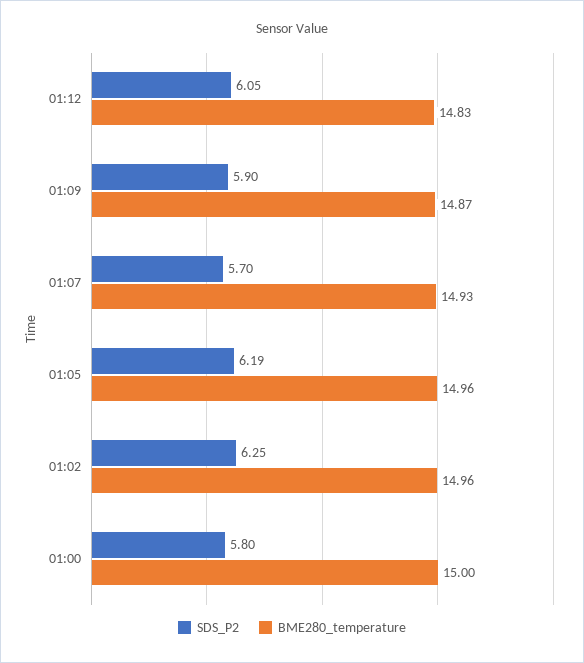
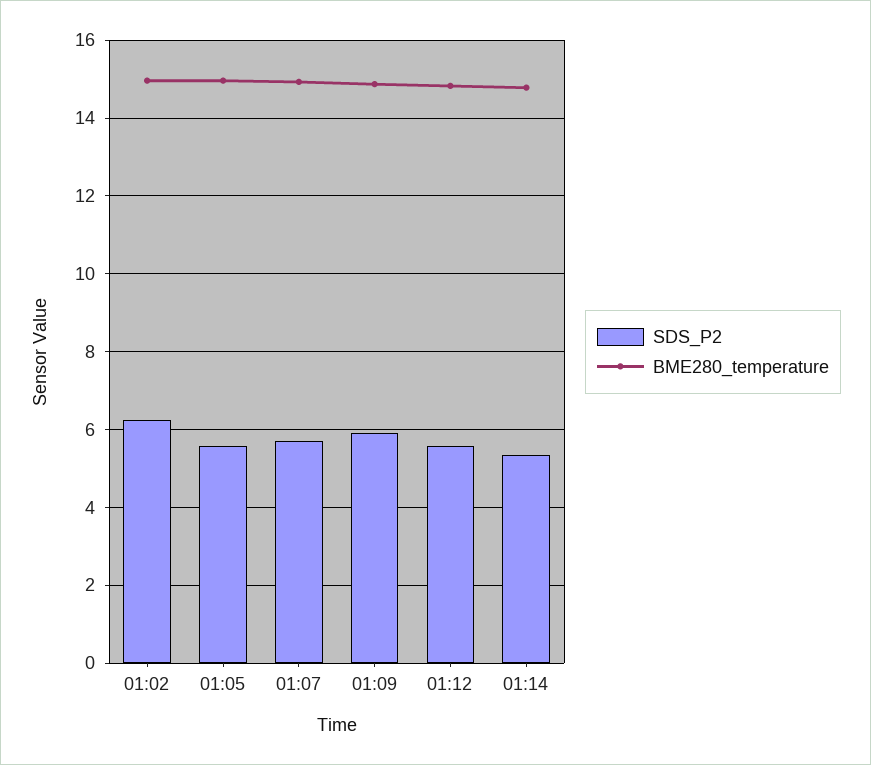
SDS_P2, 01:12: 6.05 -> 5.6
SDS_P2, 01:05: 6.19 -> 5.6
SDS_P2, 01:00: 5.8 -> none
BME280_temperature, 01:00: 15 -> none
SDS_P2, 01:14: none -> 5.4
BME280_temperature, 01:14: none -> 14.8

